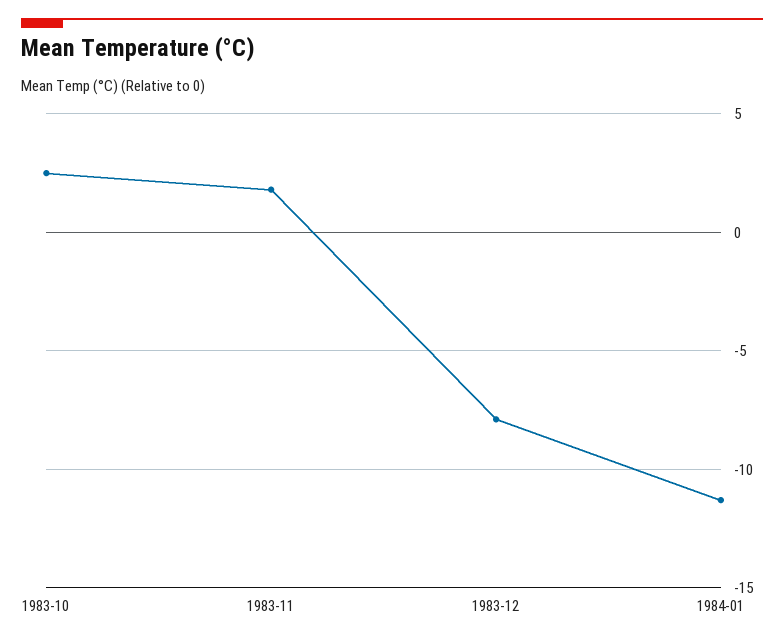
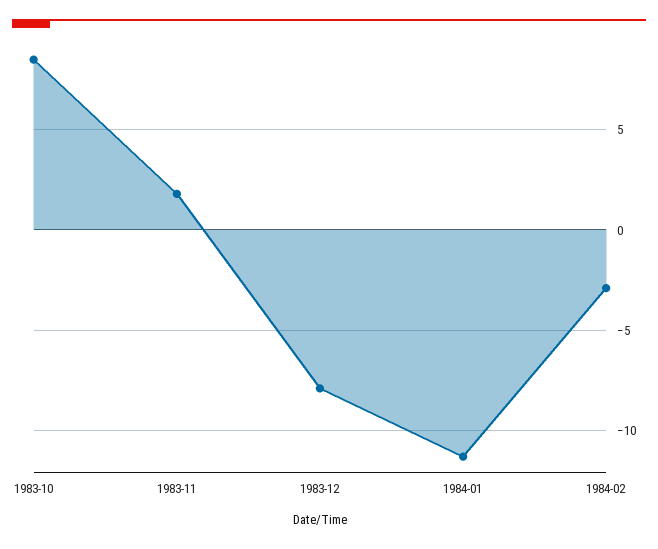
1983-10: 2.5 -> 8.5
1984-02: none -> -3

